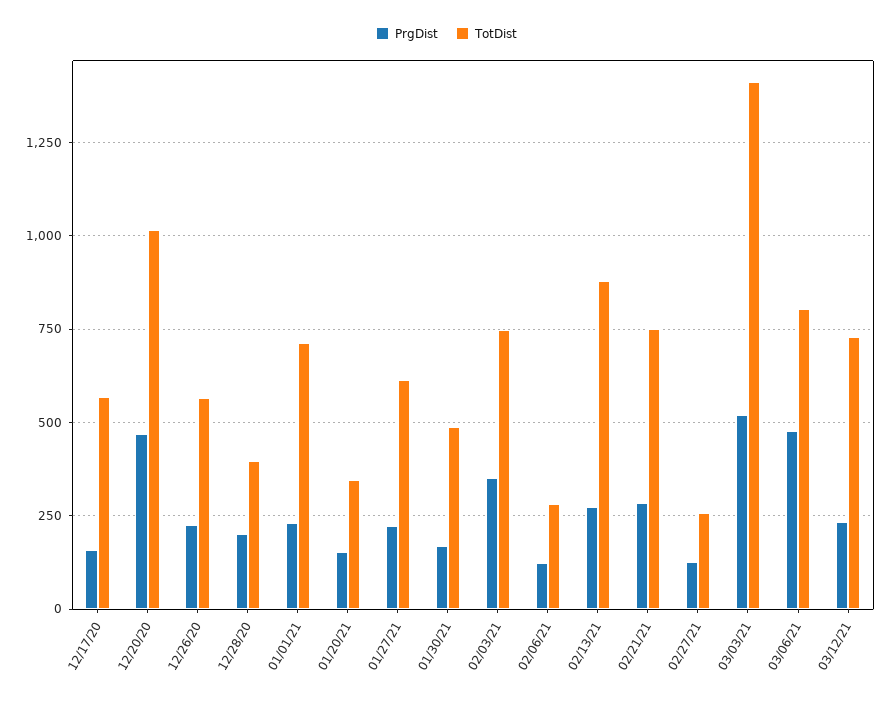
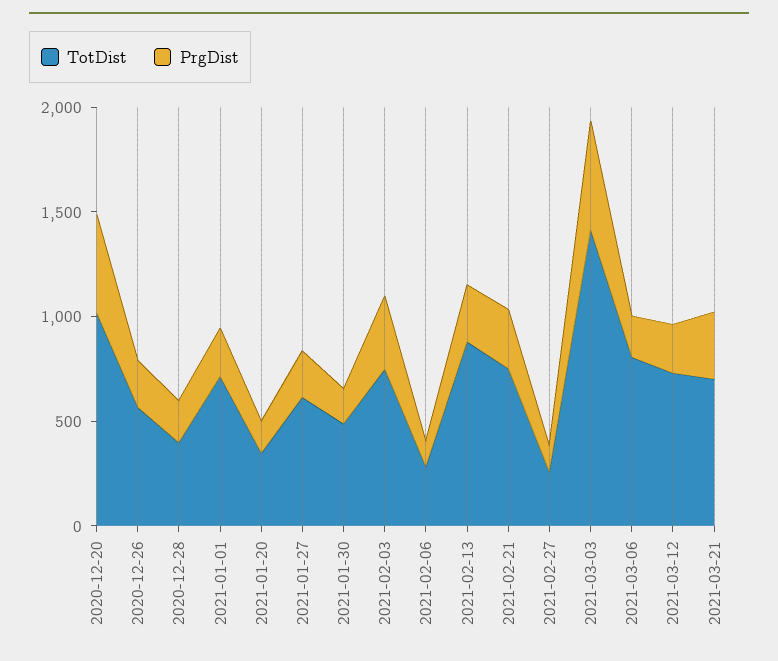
PrgDist, 12/17/20: 150 -> none
TotDist, 12/17/20: 575 -> none
PrgDist, 03/06/21: 475 -> 200
TotDist, 2021-03-21: none -> 700
PrgDist, 2021-03-21: none -> 300

